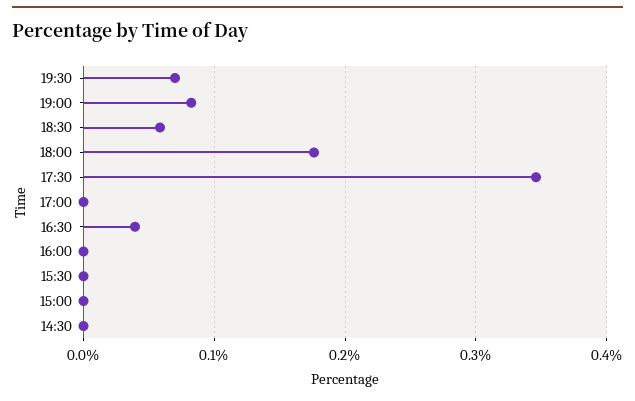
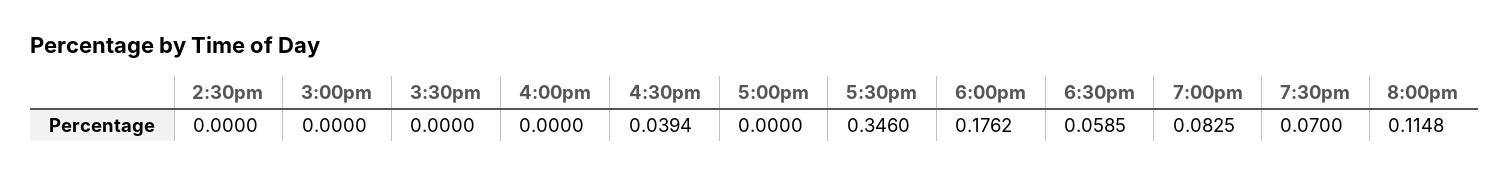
8:00pm: none -> 0.1148

